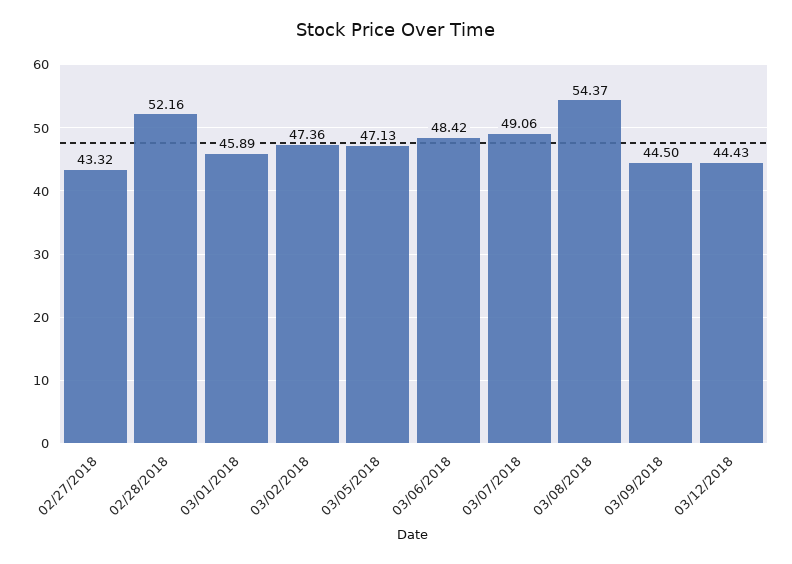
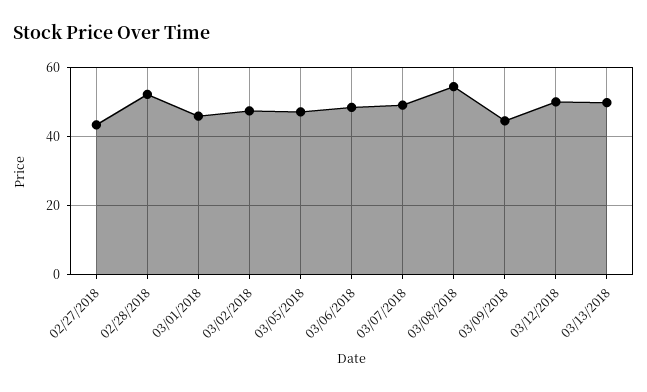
03/12/2018: 44.43 -> 50
03/13/2018: none -> 50

